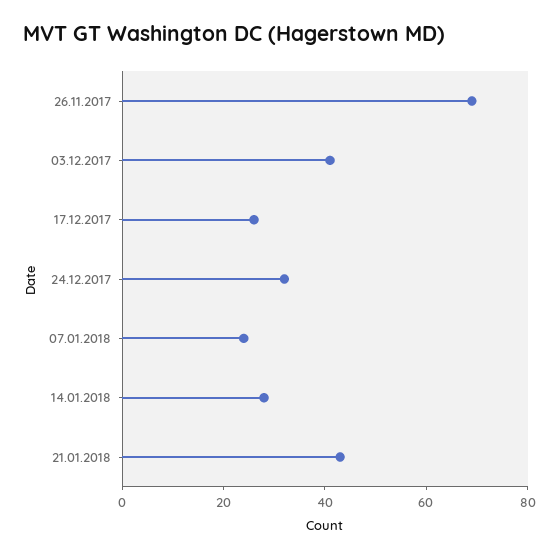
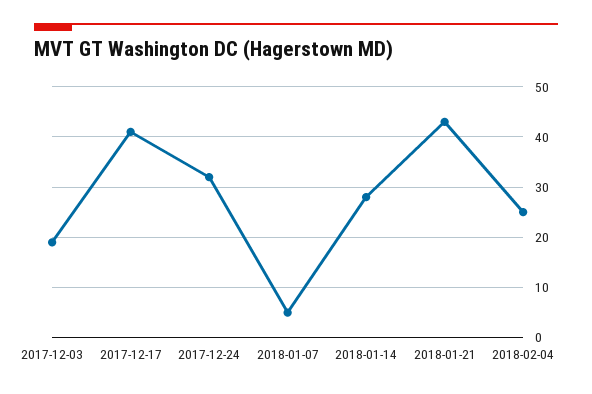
26.11.2017: 70 -> none
03.12.2017: 40 -> 20
17.12.2017: 25 -> 40
07.01.2018: 25 -> 5
2018-02-04: none -> 25

